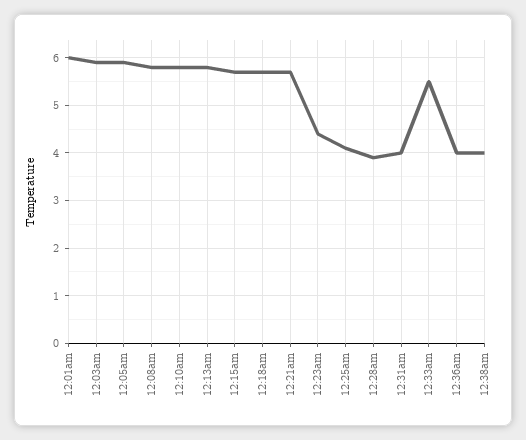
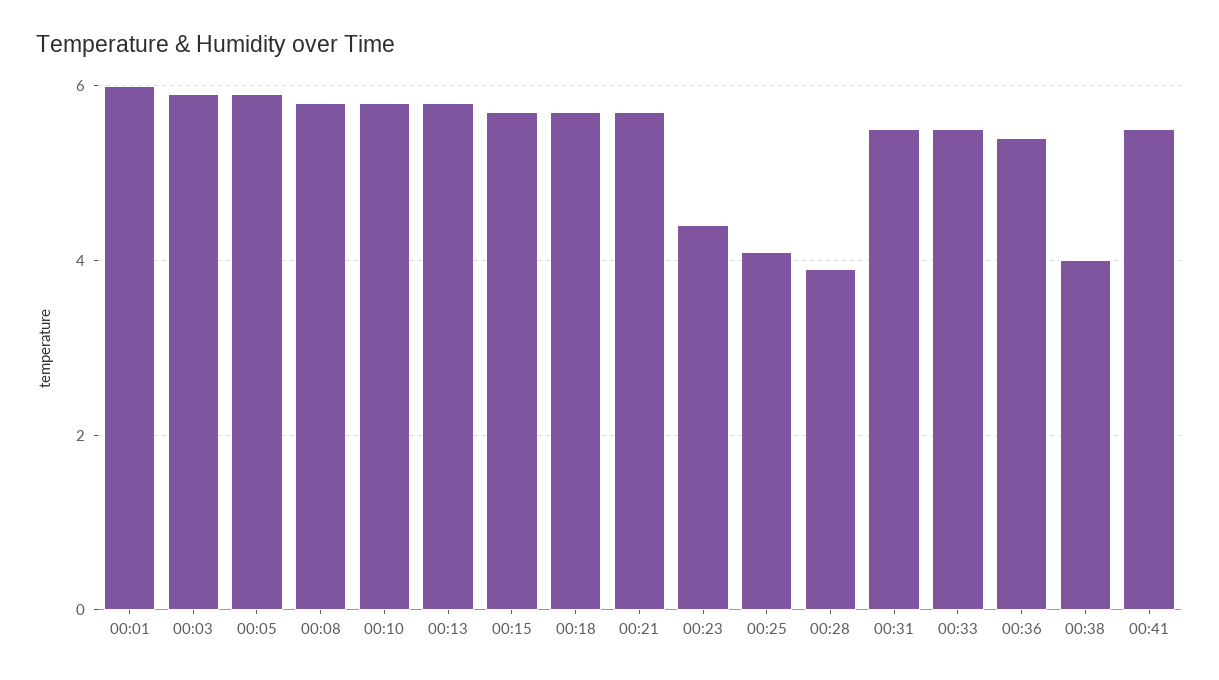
12:31am: 4 -> 5.5
12:36am: 4 -> 5.5
00:41: none -> 5.5

